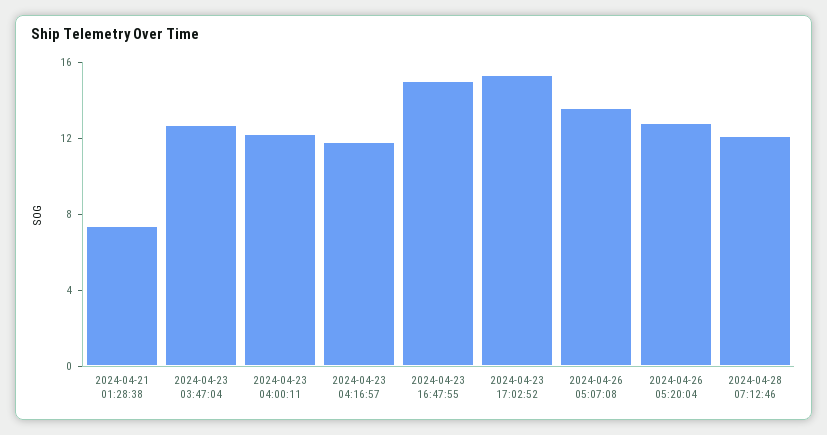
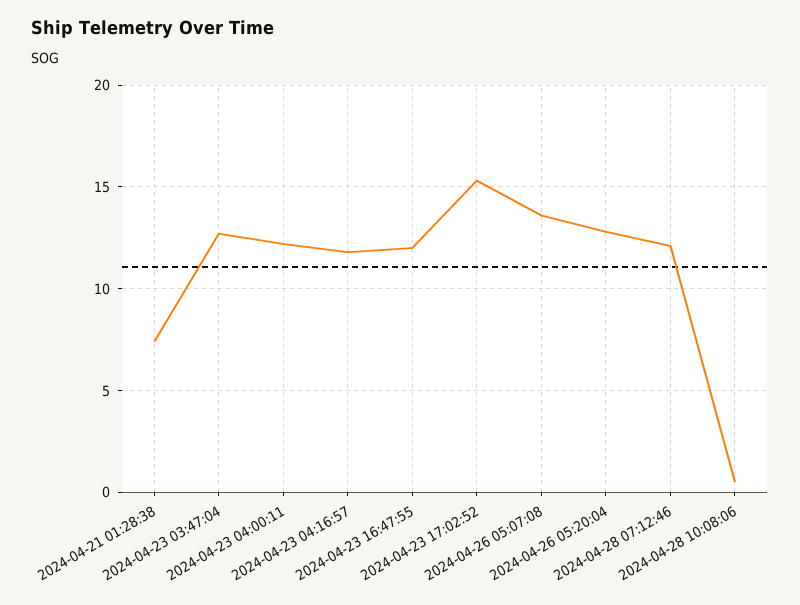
2024-04-23 16:47:55: 15 -> 12
2024-04-28 10:08:06: none -> 0.5

